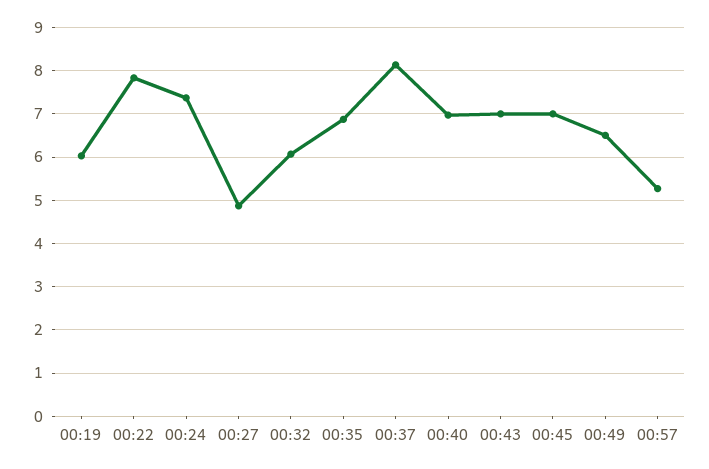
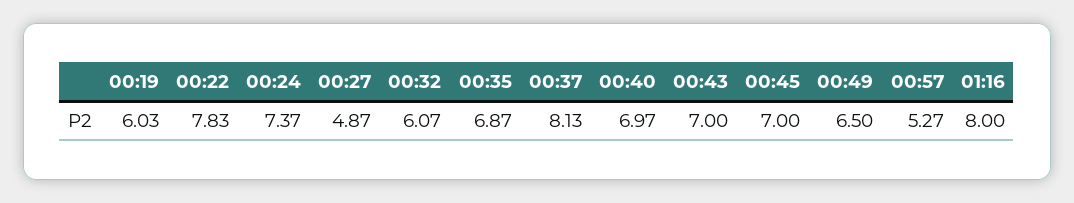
01:16: none -> 8

